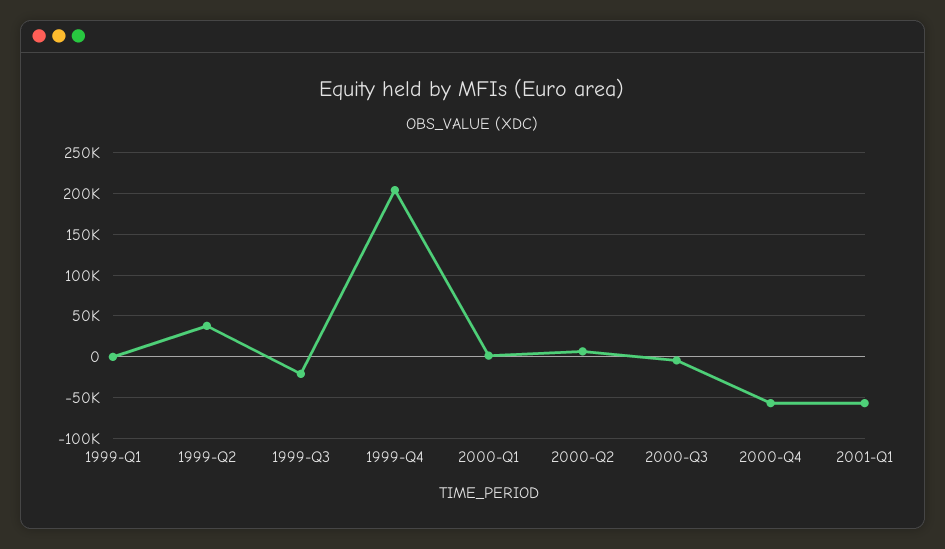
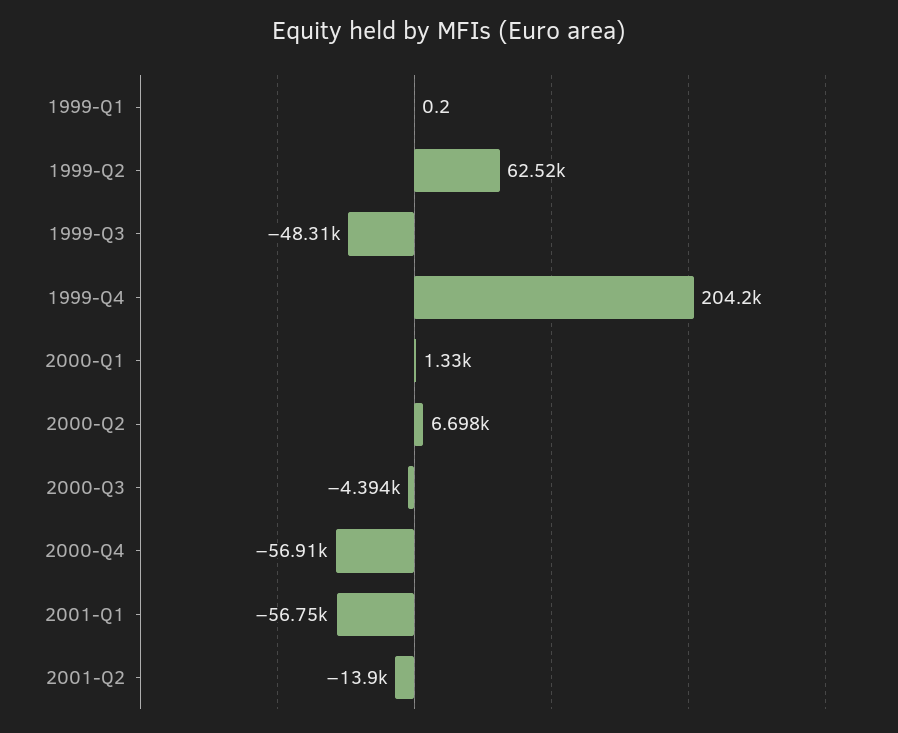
1999-Q2: 40000 -> 62520
1999-Q3: -20000 -> -48310
2001-Q2: none -> -13900

